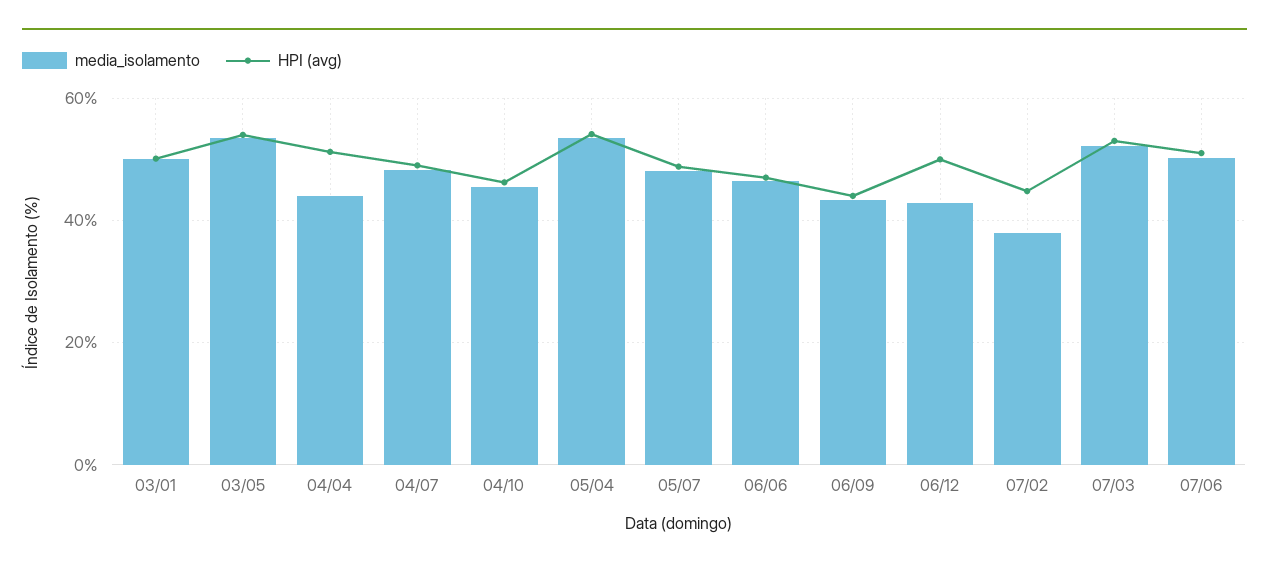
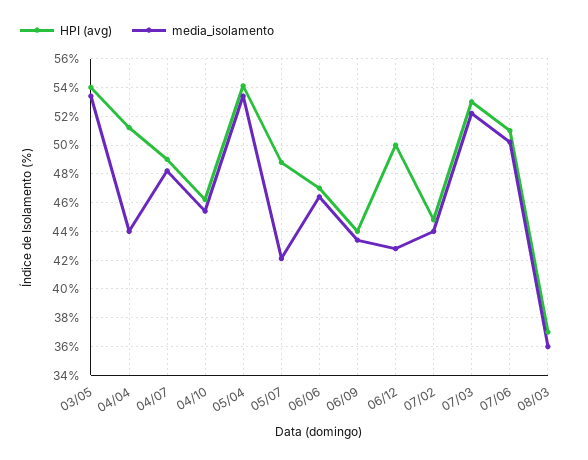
media_isolamento, 03/01: 50 -> none
HPI (avg), 03/01: 50 -> none
media_isolamento, 05/07: 48 -> 42
media_isolamento, 07/02: 38 -> 44
HPI (avg), 08/03: none -> 37
media_isolamento, 08/03: none -> 36

